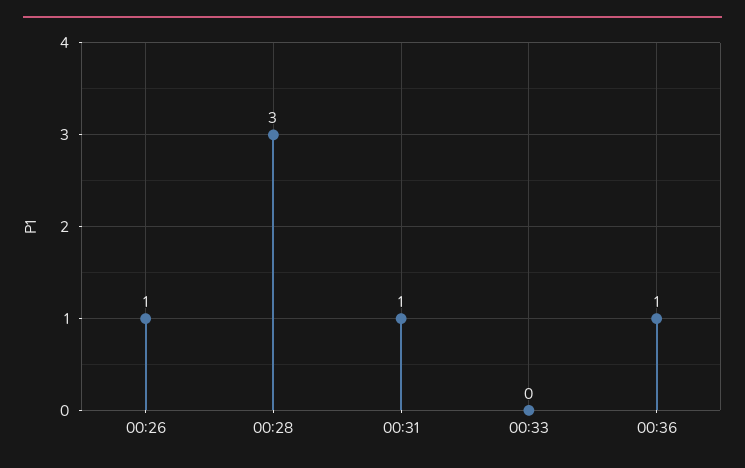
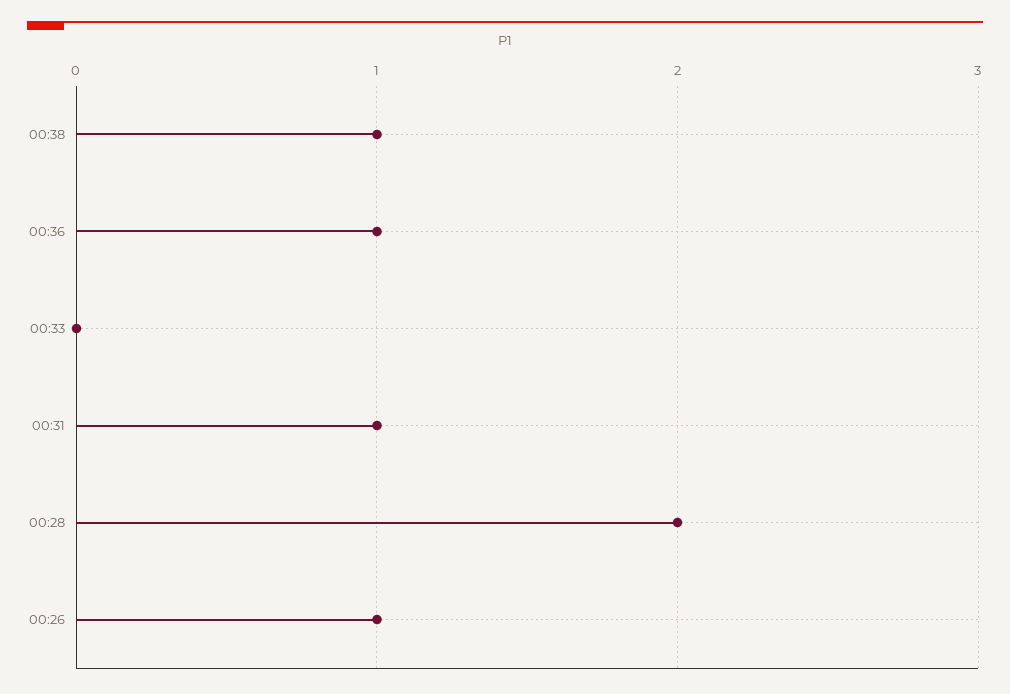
00:28: 3 -> 2
00:38: none -> 1

